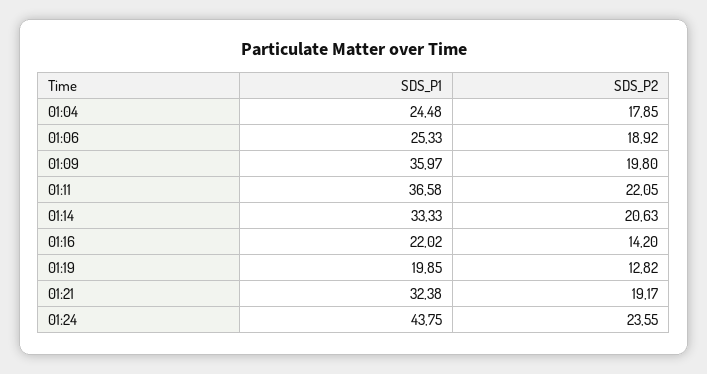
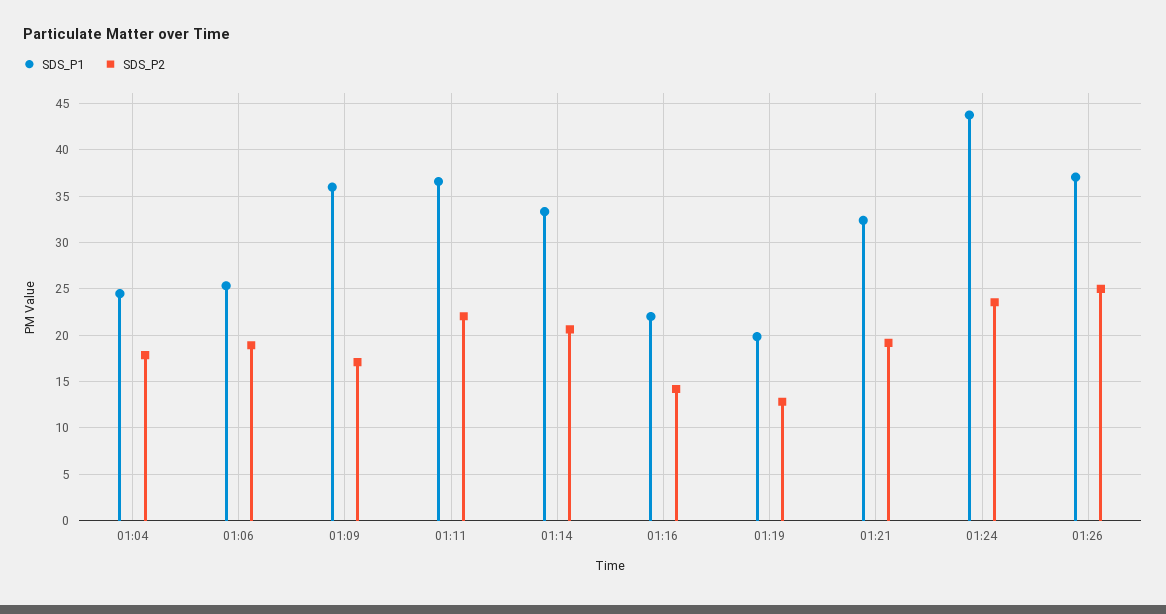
SDS_P2, 01:09: 19.8 -> 17
SDS_P1, 01:26: none -> 37
SDS_P2, 01:26: none -> 25

